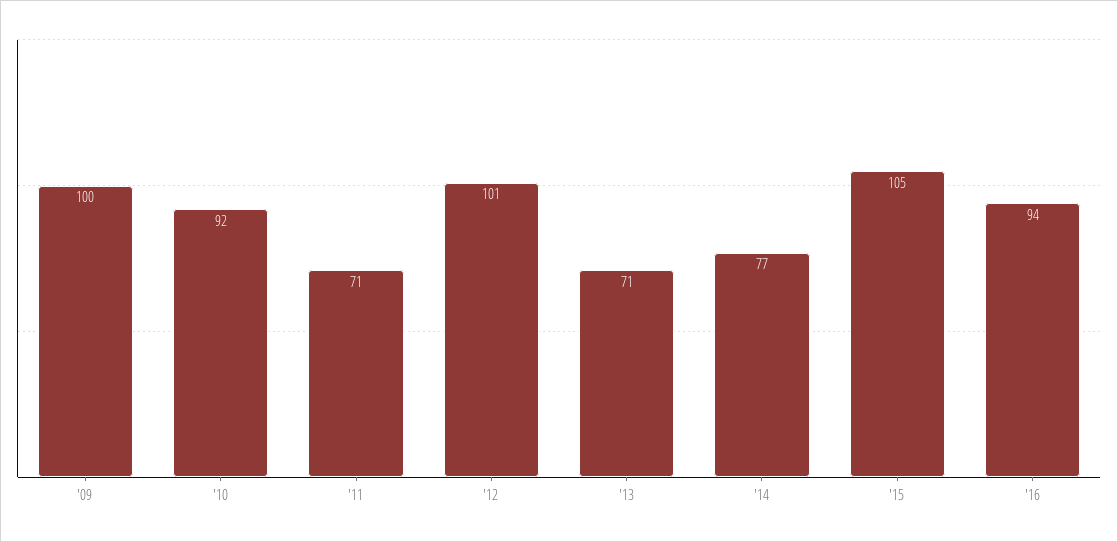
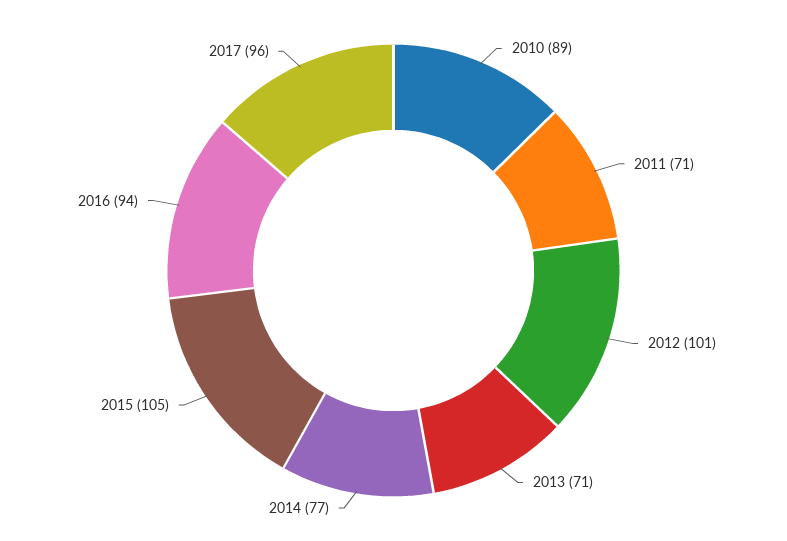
'09: 100 -> none
'10: 92 -> 89
2017: none -> 96

